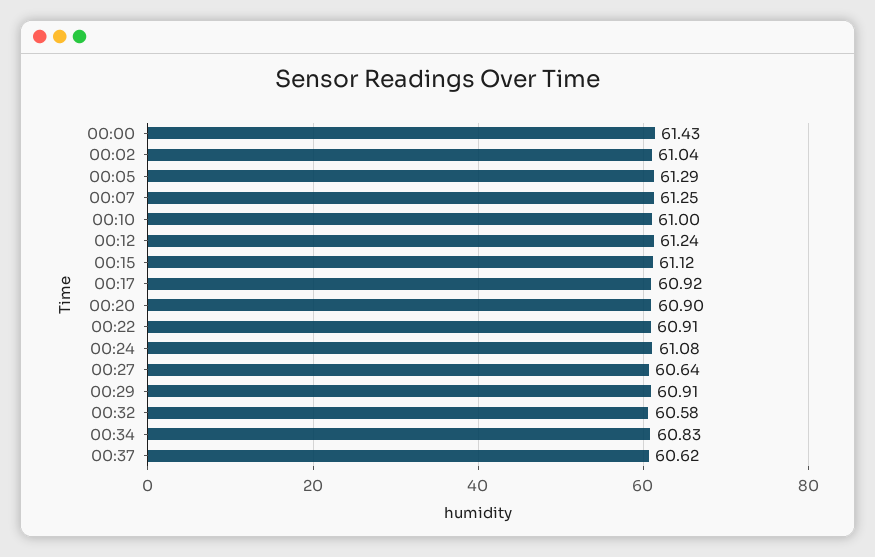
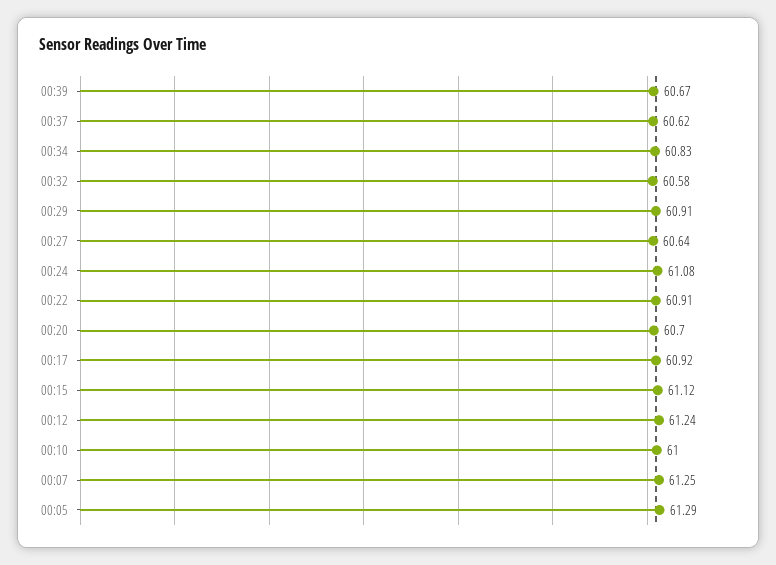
00:00: 61.43 -> none
00:02: 61.04 -> none
00:20: 60.9 -> 60.7
00:39: none -> 60.67

